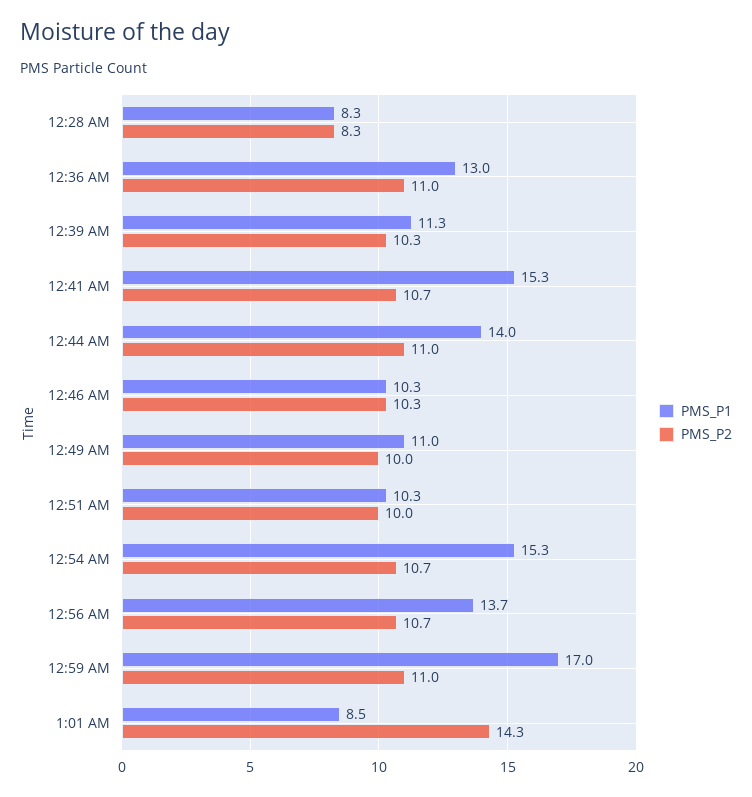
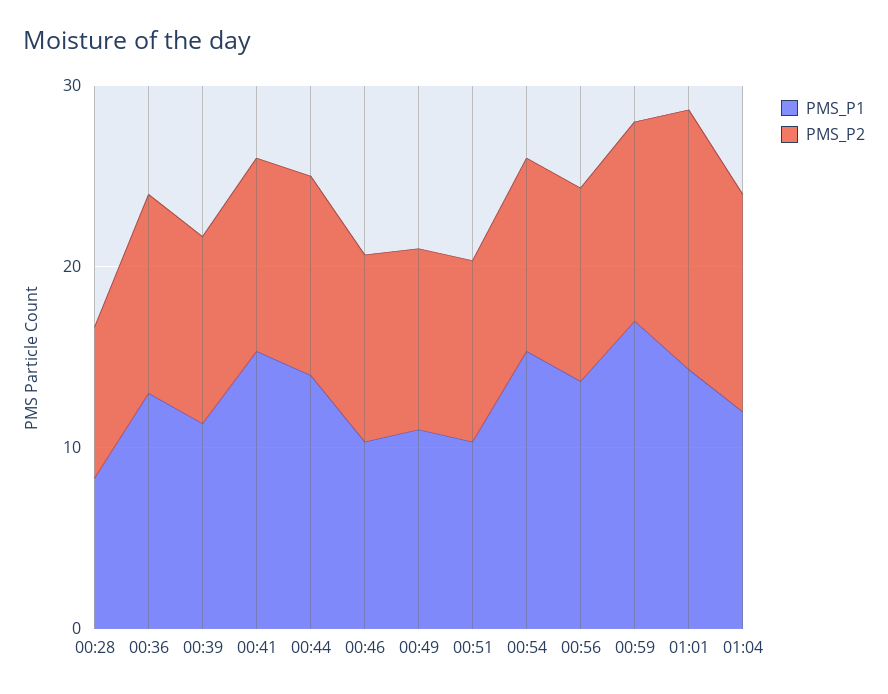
PMS_P1, 1:01 AM: 8.5 -> 14
PMS_P1, 01:04: none -> 12
PMS_P2, 01:04: none -> 12

